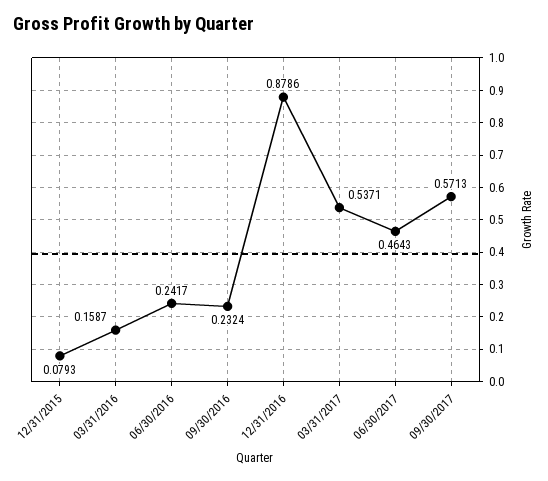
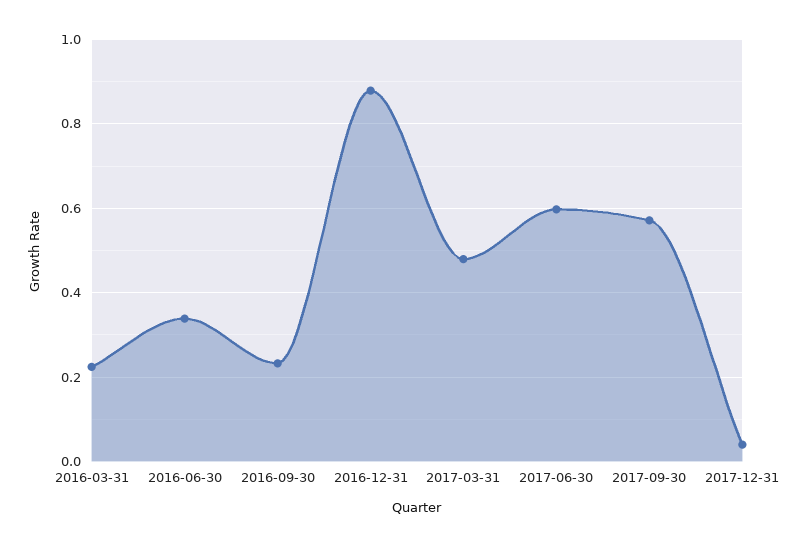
12/31/2015: 0.0793 -> none
03/31/2016: 0.1587 -> 0.22
06/30/2016: 0.2417 -> 0.34
03/31/2017: 0.5371 -> 0.48
06/30/2017: 0.4643 -> 0.6
2017-12-31: none -> 0.04

